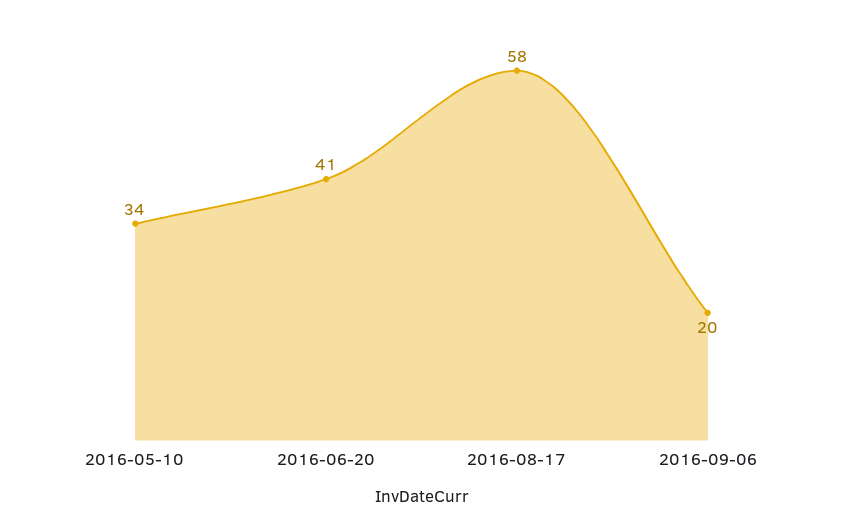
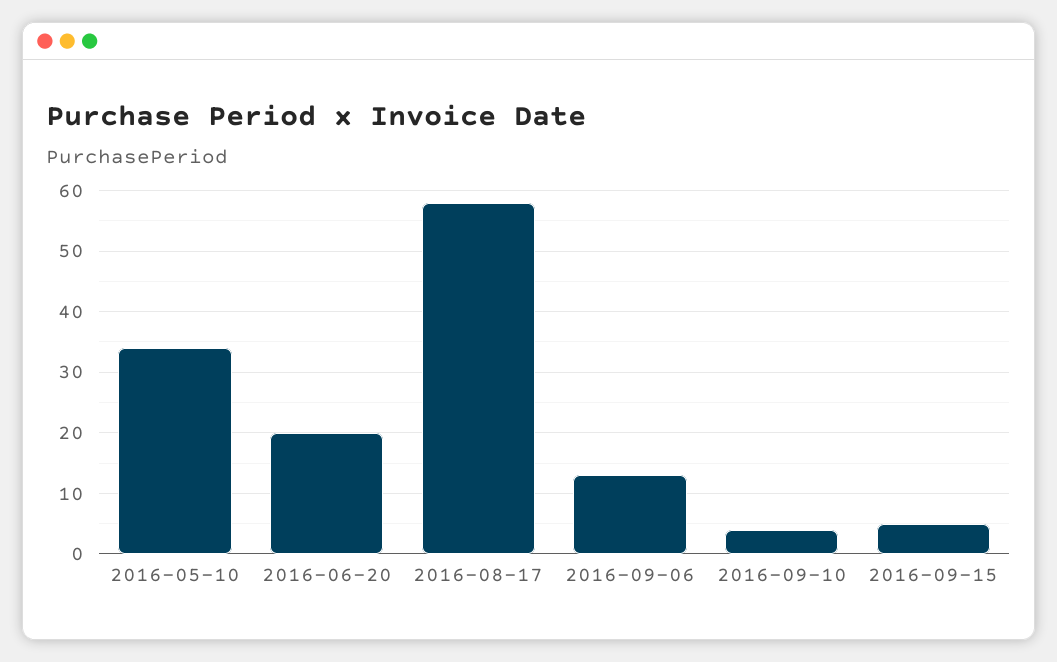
2016-06-20: 41 -> 20
2016-09-06: 20 -> 13
2016-09-10: none -> 4
2016-09-15: none -> 5

